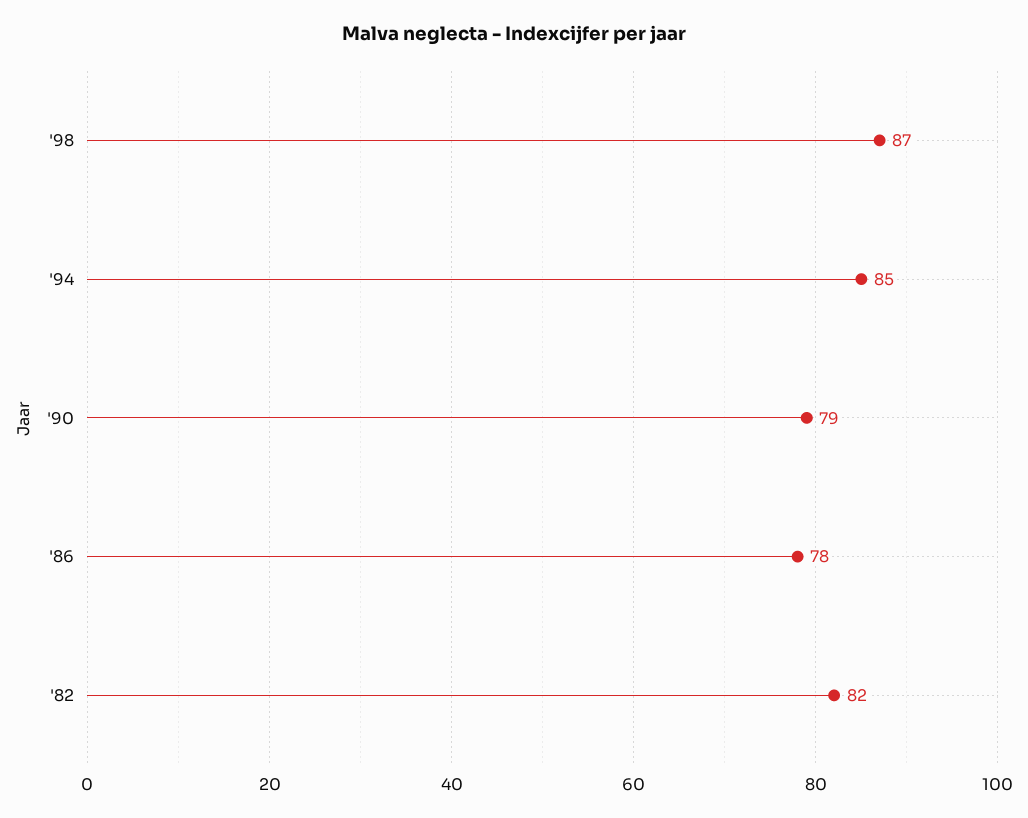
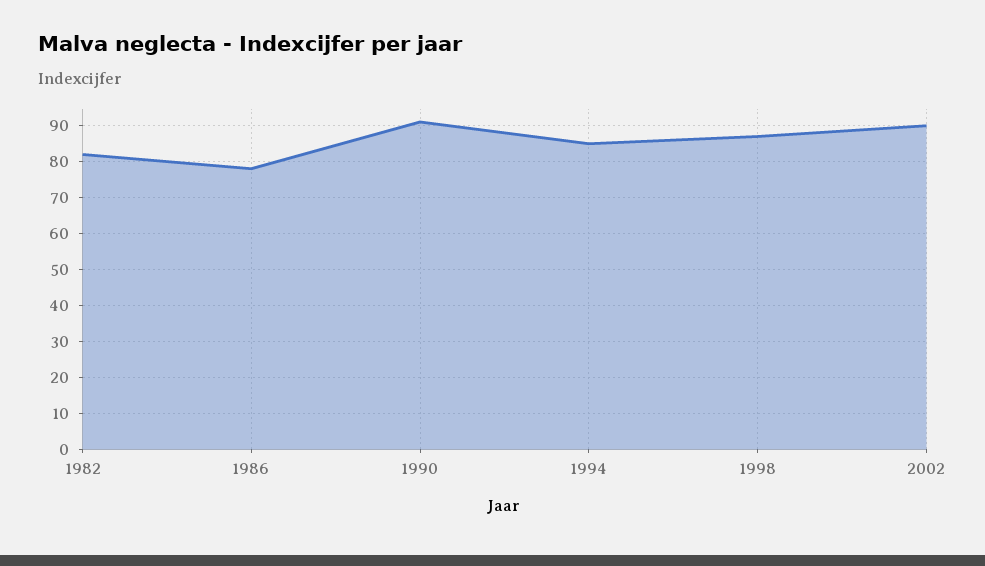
'90: 79 -> 90
2002: none -> 90

